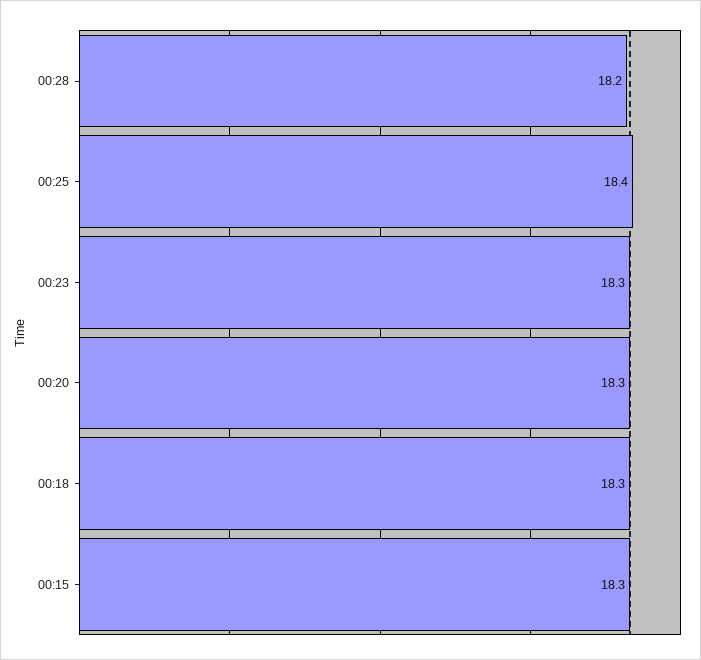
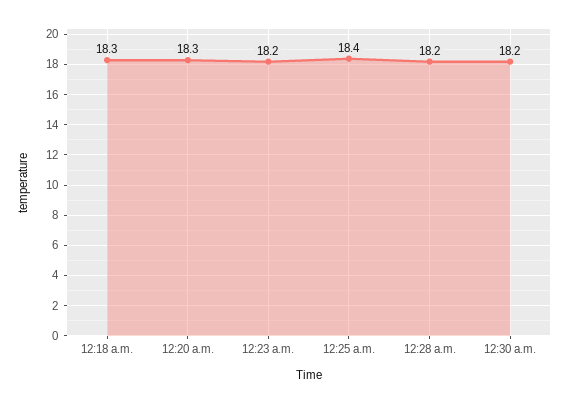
00:23: 18.3 -> 18.2
00:15: 18.3 -> none
12:30 a.m.: none -> 18.2

